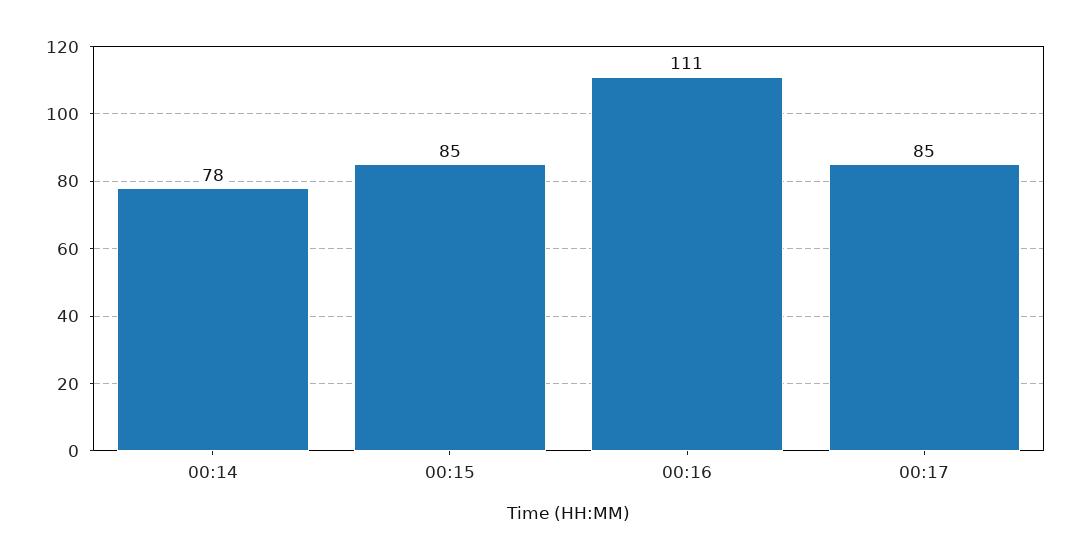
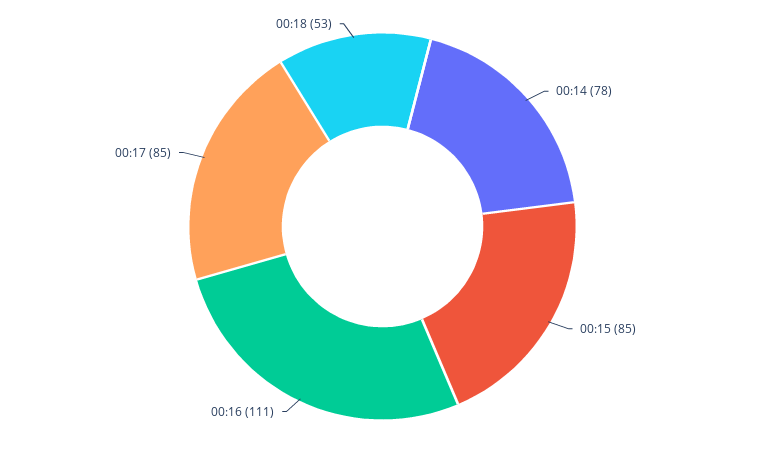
00:18: none -> 53

